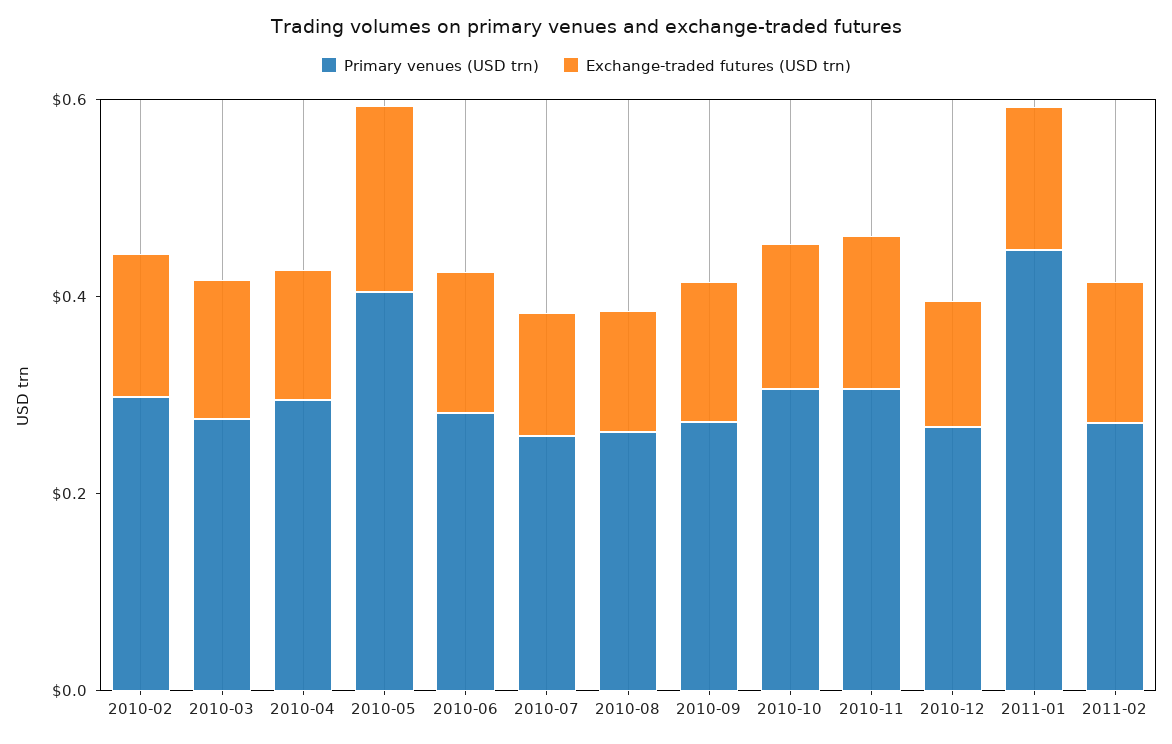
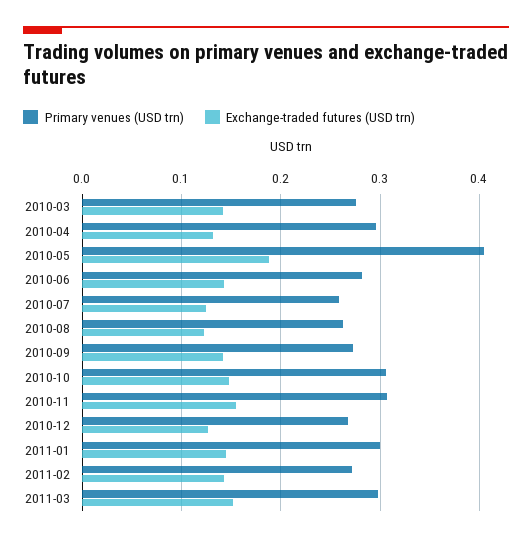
Primary venues (USD trn), 2010-02: 0.3 -> none
Exchange-traded futures (USD trn), 2010-02: 0.15 -> none
Primary venues (USD trn), 2011-01: 0.45 -> 0.3
Primary venues (USD trn), 2011-03: none -> 0.3
Exchange-traded futures (USD trn), 2011-03: none -> 0.15

